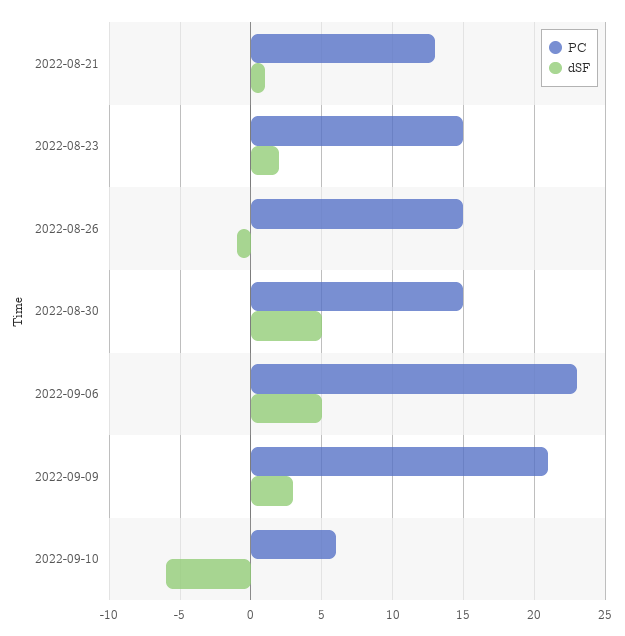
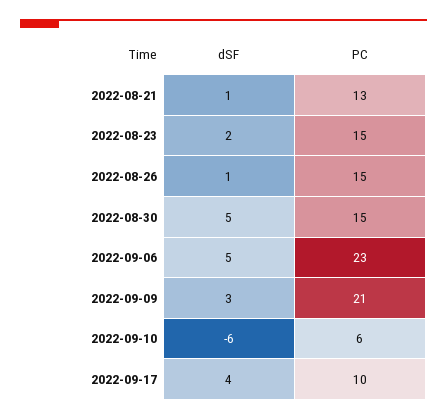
dSF, 2022-08-26: -1 -> 1
dSF, 2022-09-17: none -> 4
PC, 2022-09-17: none -> 10

